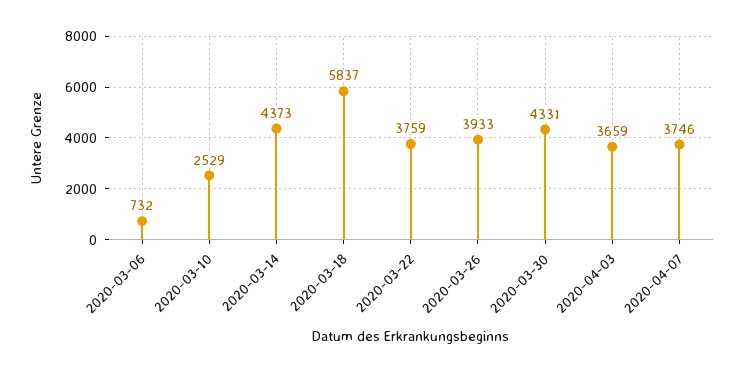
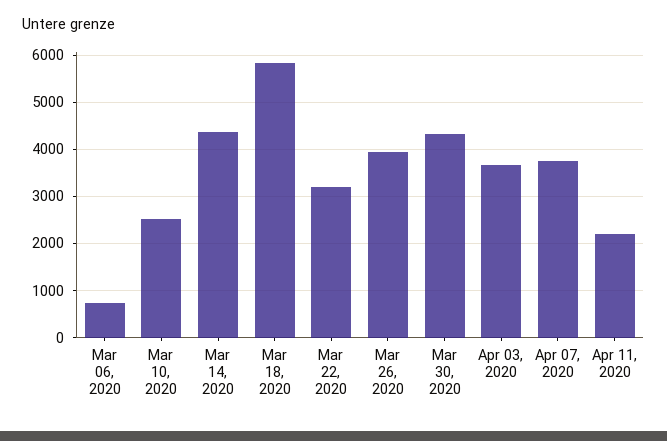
2020-03-22: 3759 -> 3200
Apr 11, 2020: none -> 2200

